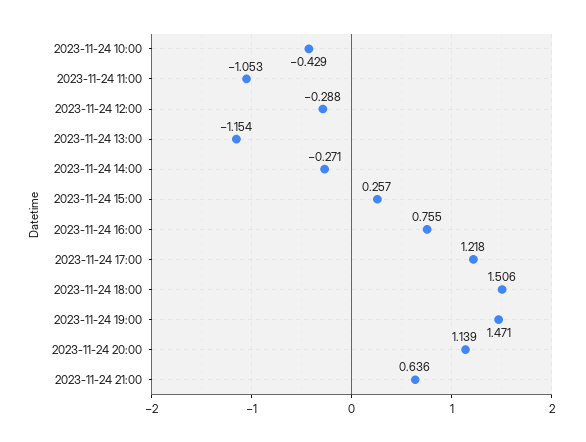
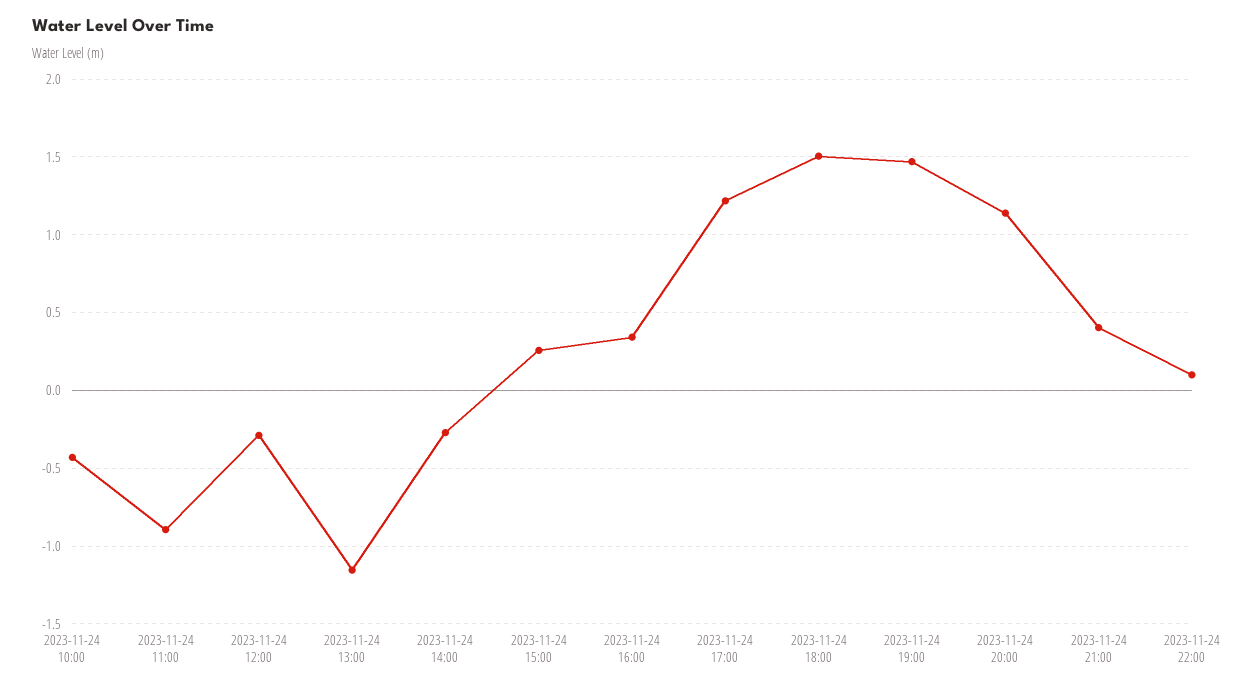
2023-11-24 11:00: -1.053 -> -0.9
2023-11-24 16:00: 0.755 -> 0.35
2023-11-24 21:00: 0.636 -> 0.4
2023-11-24 22:00: none -> 0.1

